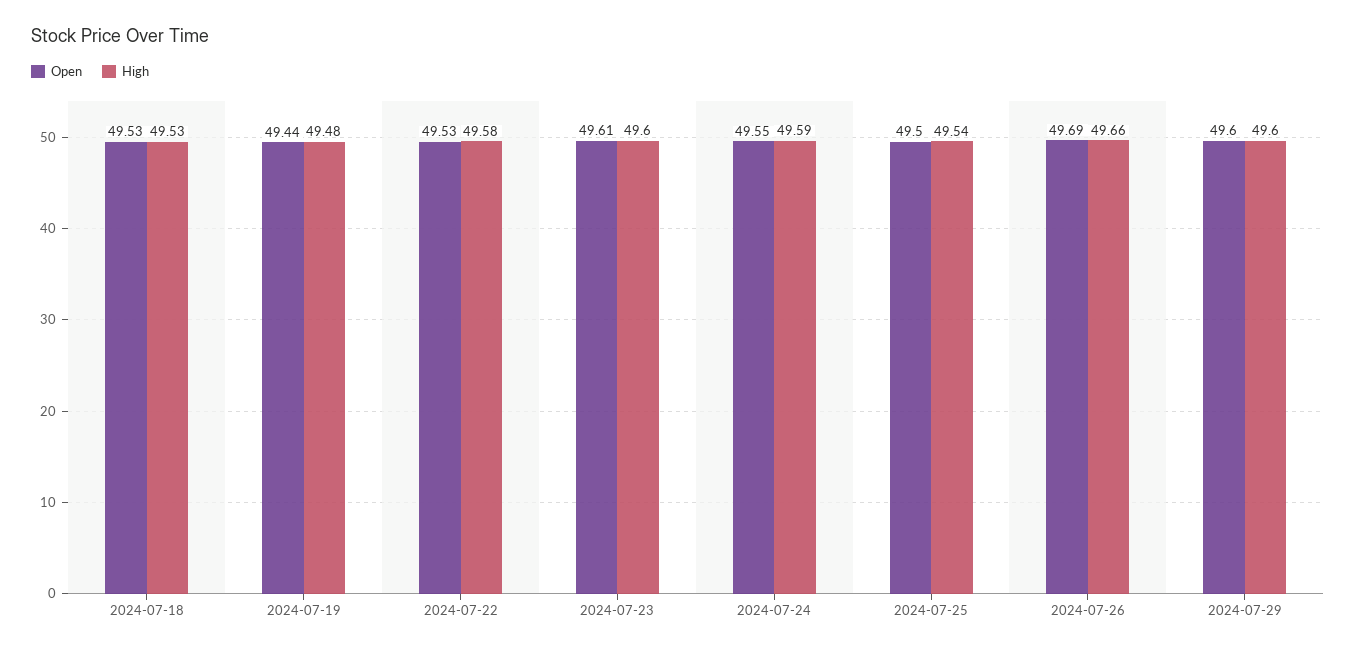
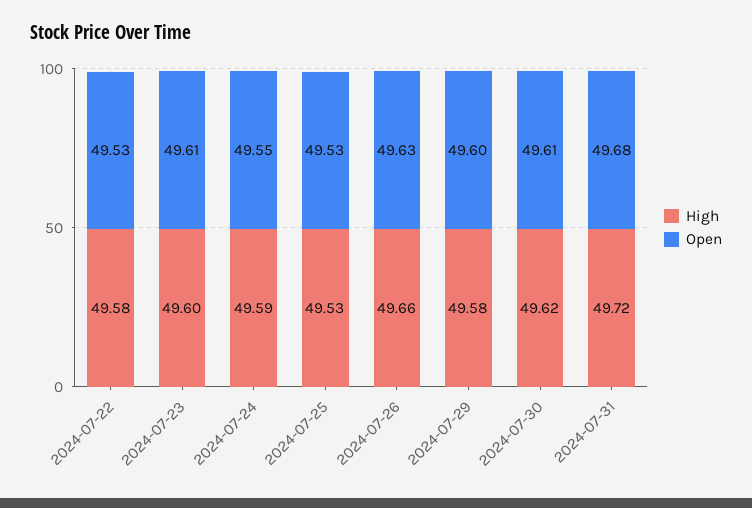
Open, 2024-07-18: 49.53 -> none
High, 2024-07-18: 49.53 -> none
Open, 2024-07-19: 49.44 -> none
High, 2024-07-19: 49.48 -> none
Open, 2024-07-25: 49.5 -> 49.53
High, 2024-07-25: 49.54 -> 49.53
Open, 2024-07-26: 49.69 -> 49.63
High, 2024-07-29: 49.6 -> 49.58
High, 2024-07-30: none -> 49.62
Open, 2024-07-30: none -> 49.61
High, 2024-07-31: none -> 49.72
Open, 2024-07-31: none -> 49.68

